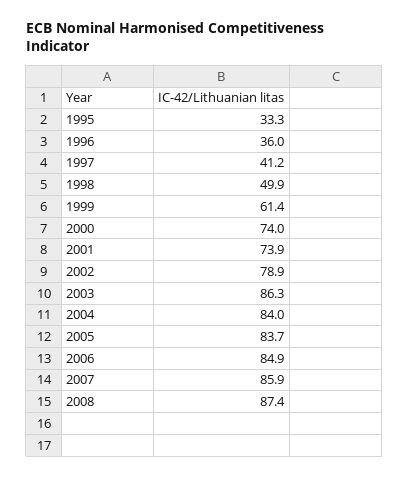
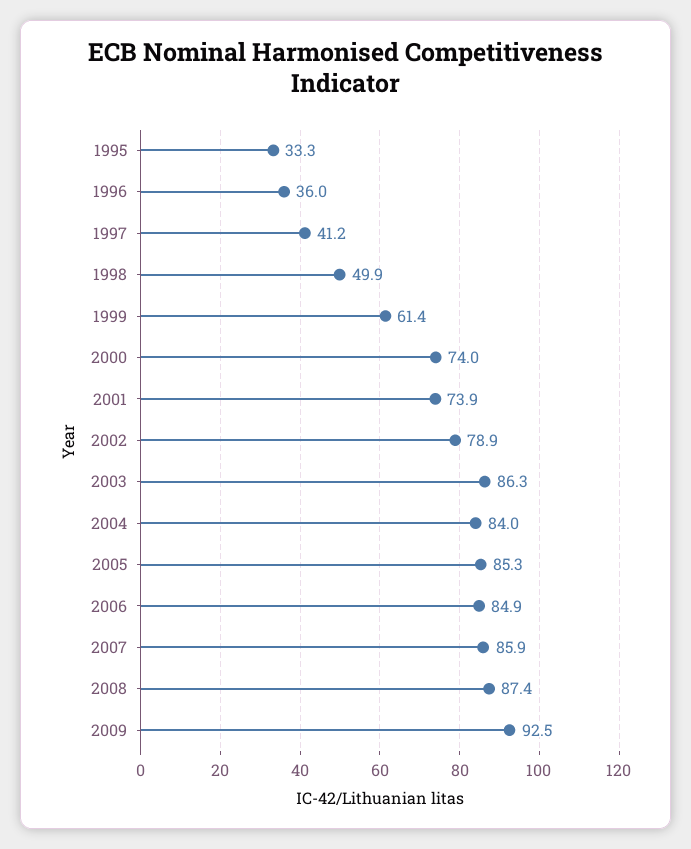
2005: 83.7 -> 85.3
2009: none -> 92.5

